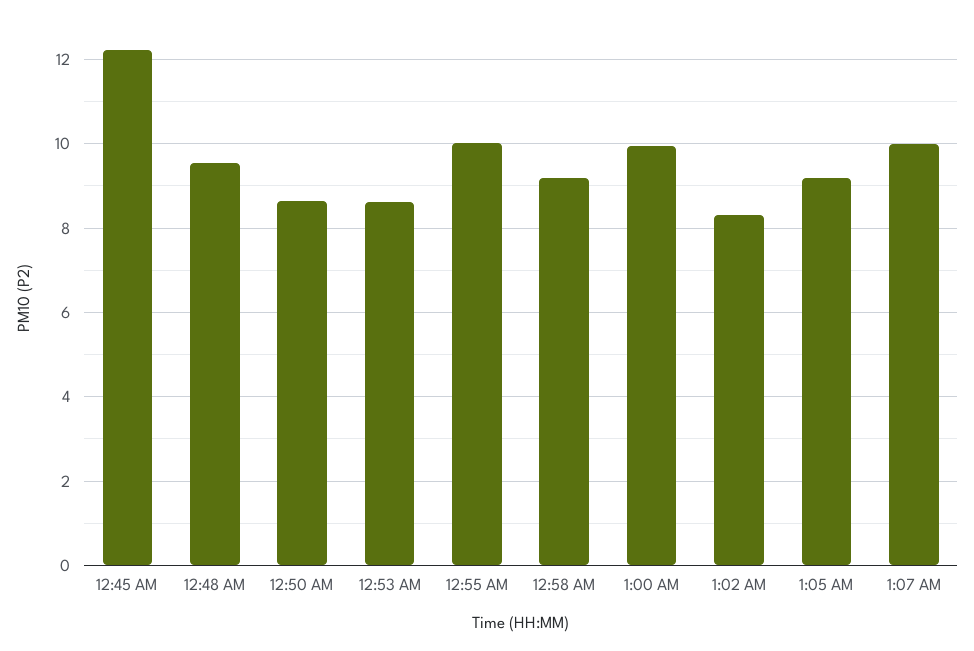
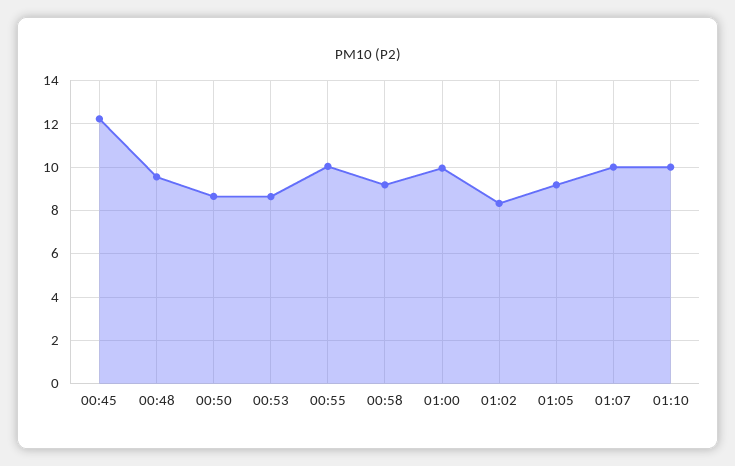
01:10: none -> 10

